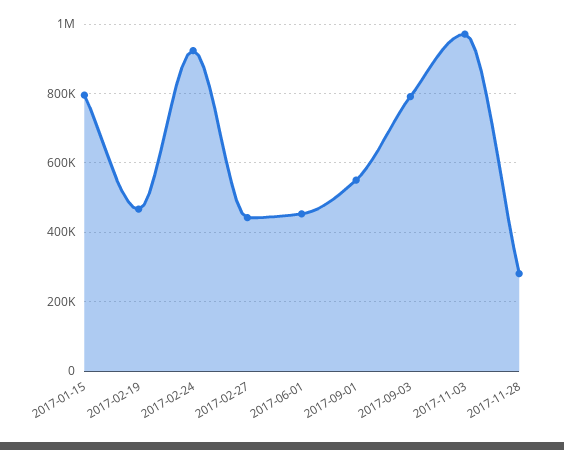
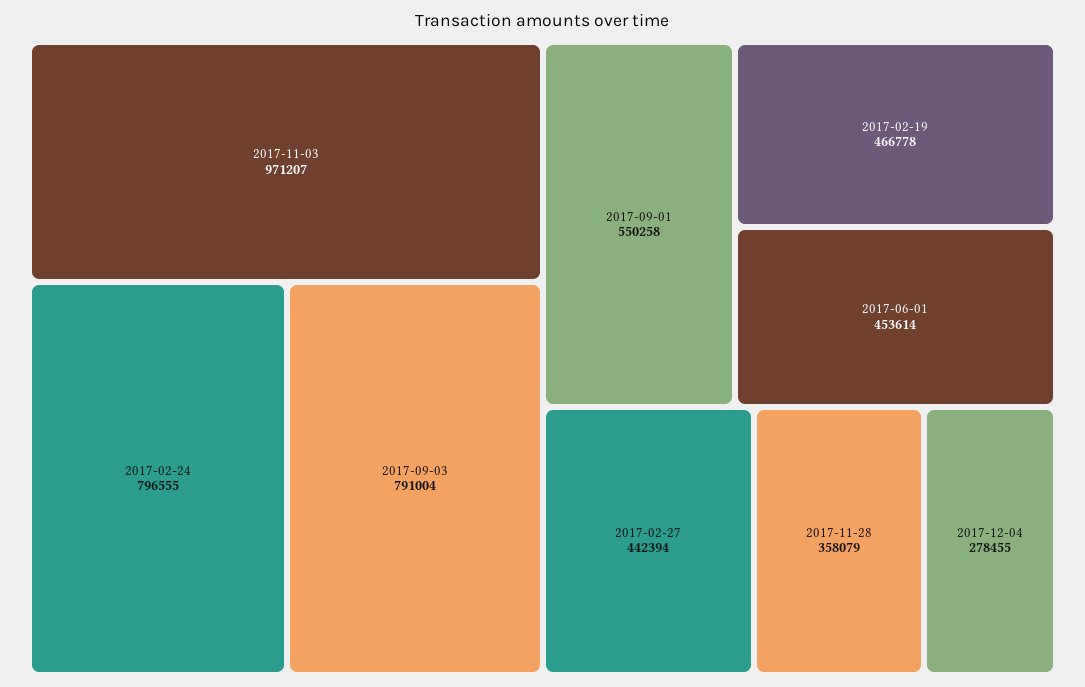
2017-01-15: 800000 -> none
2017-02-24: 920000 -> 796555
2017-11-28: 280000 -> 358079
2017-12-04: none -> 278455

